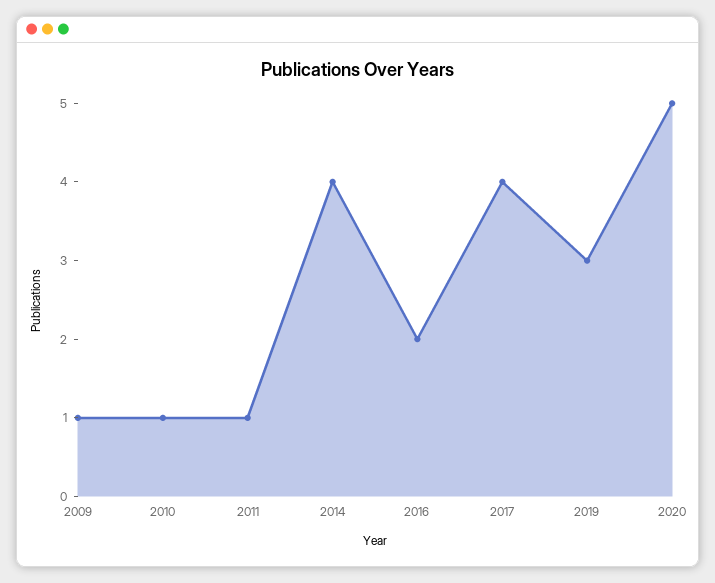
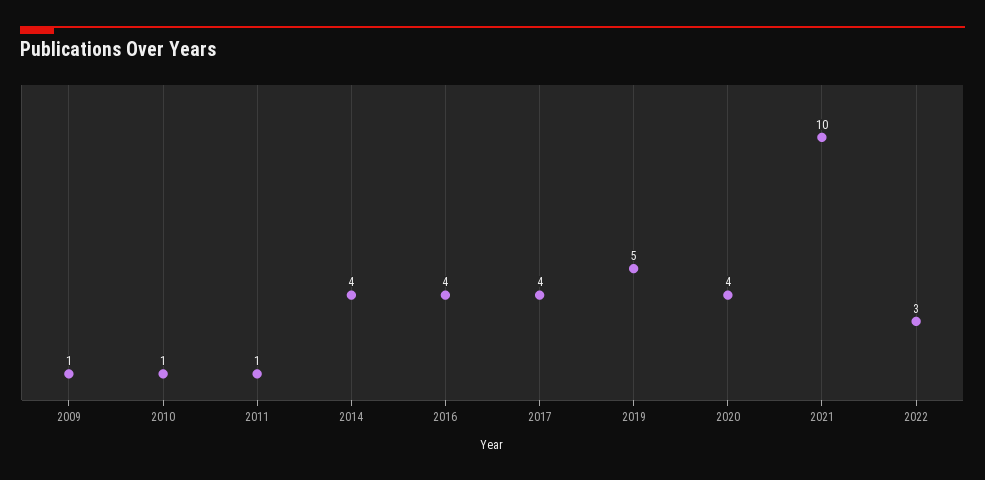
2016: 2 -> 4
2019: 3 -> 5
2020: 5 -> 4
2021: none -> 10
2022: none -> 3

